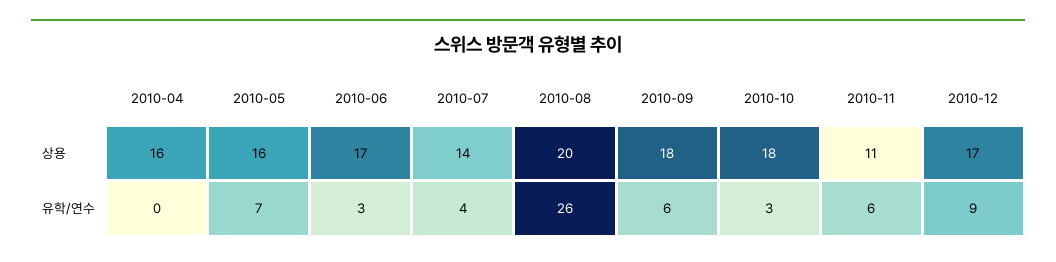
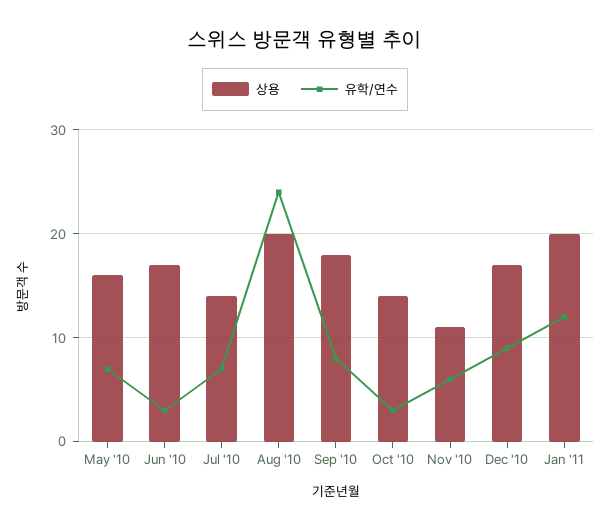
상용, 2010-04: 16 -> none
상용, 2010-10: 18 -> 14
유학/연수, 2010-04: 0 -> none
유학/연수, 2010-07: 4 -> 7
유학/연수, 2010-08: 26 -> 24
유학/연수, 2010-09: 6 -> 8
상용, Jan '11: none -> 20
유학/연수, Jan '11: none -> 12

